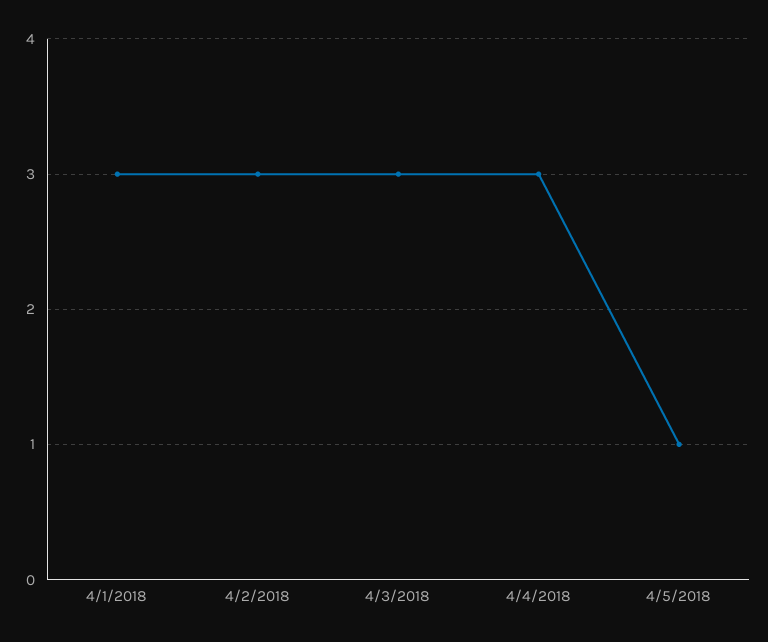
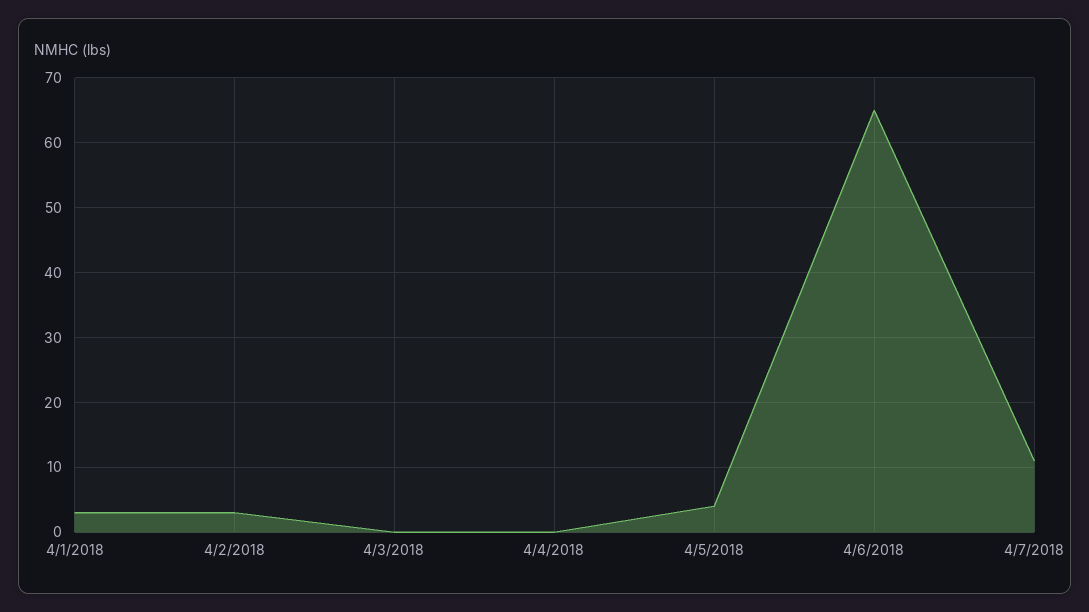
4/3/2018: 3 -> 0
4/4/2018: 3 -> 0
4/5/2018: 1 -> 4
4/6/2018: none -> 65
4/7/2018: none -> 11

